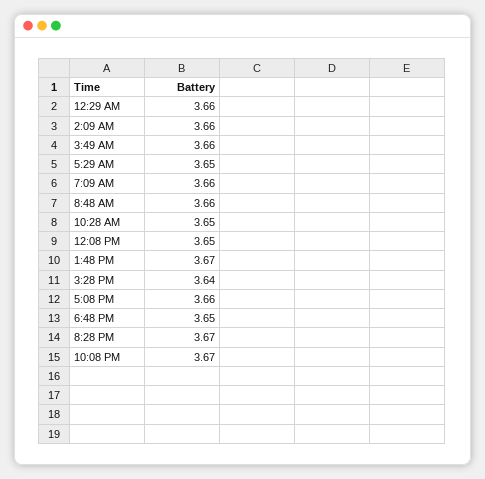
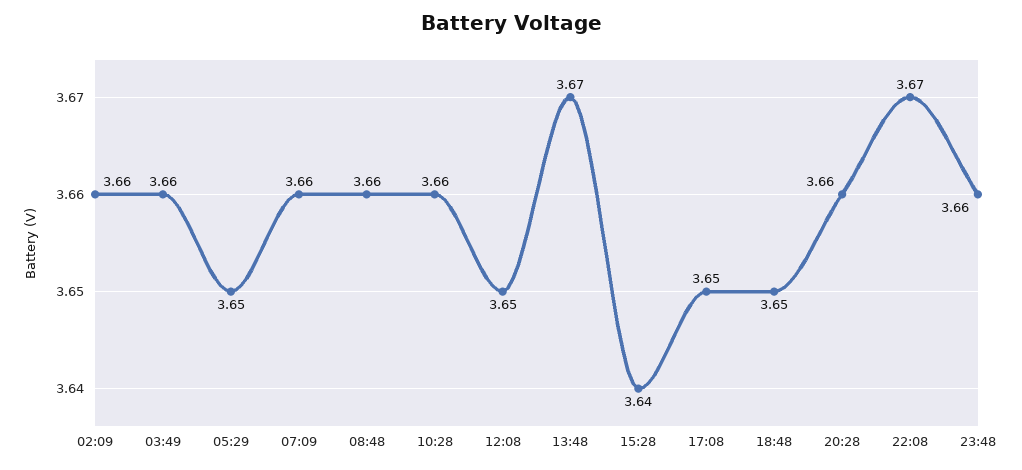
12:29 AM: 3.66 -> none
10:28 AM: 3.65 -> 3.66
5:08 PM: 3.66 -> 3.65
8:28 PM: 3.67 -> 3.66
23:48: none -> 3.66

